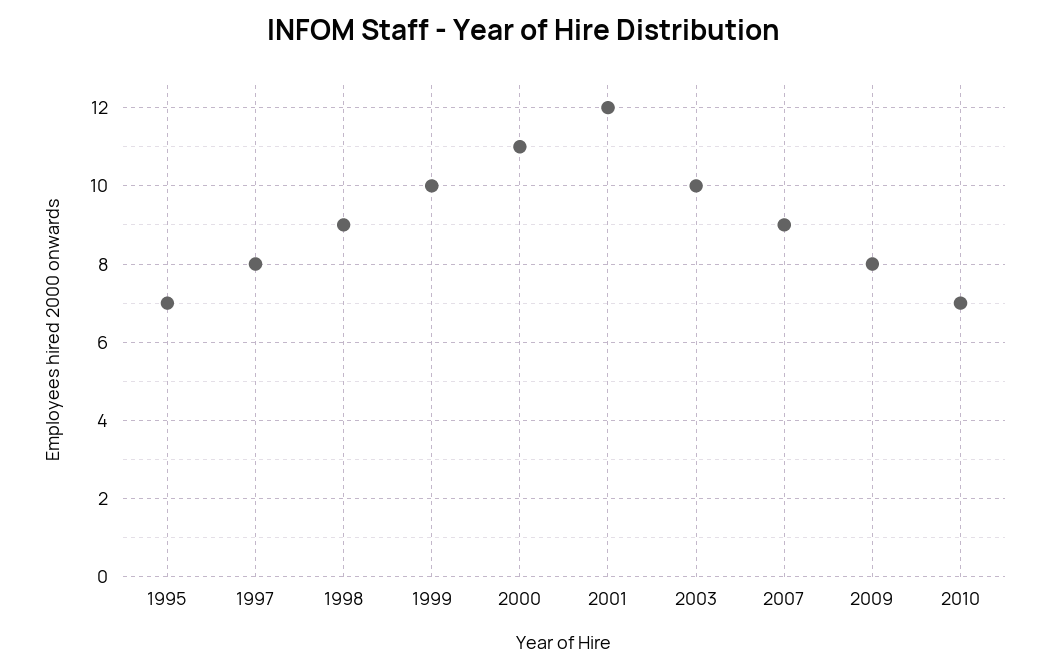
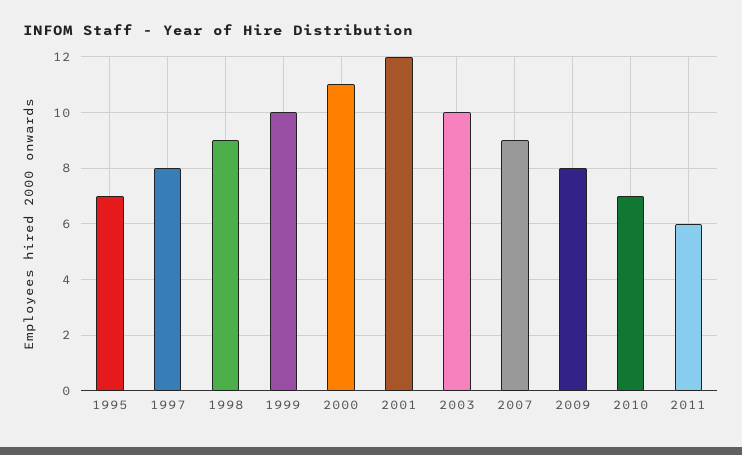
2011: none -> 6

